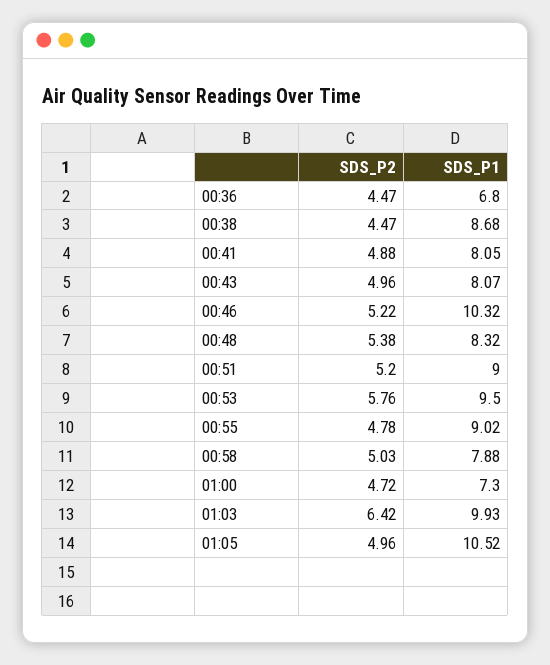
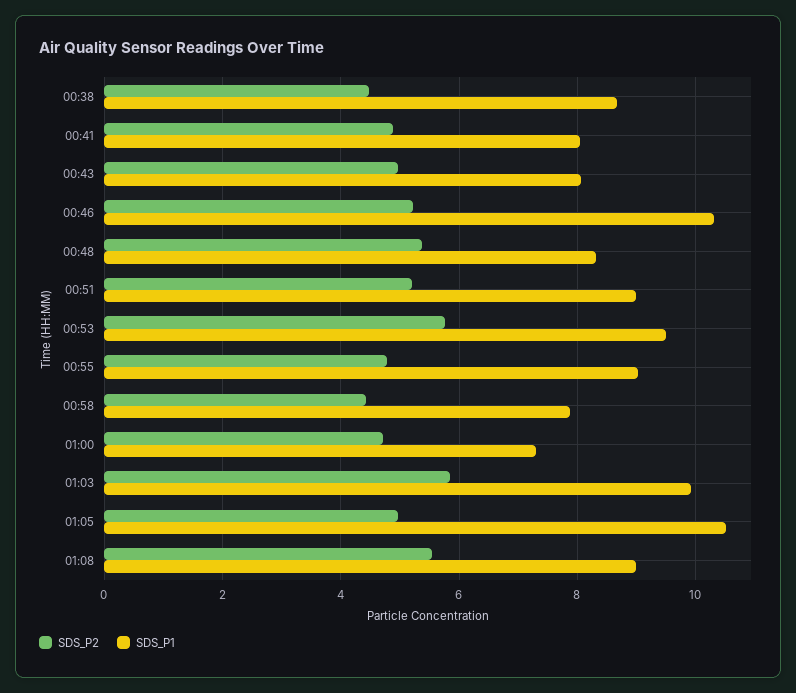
SDS_P2, 00:36: 4.47 -> none
SDS_P1, 00:36: 6.8 -> none
SDS_P2, 00:58: 5.03 -> 4.4
SDS_P2, 01:03: 6.42 -> 5.8
SDS_P2, 01:08: none -> 5.6
SDS_P1, 01:08: none -> 9

